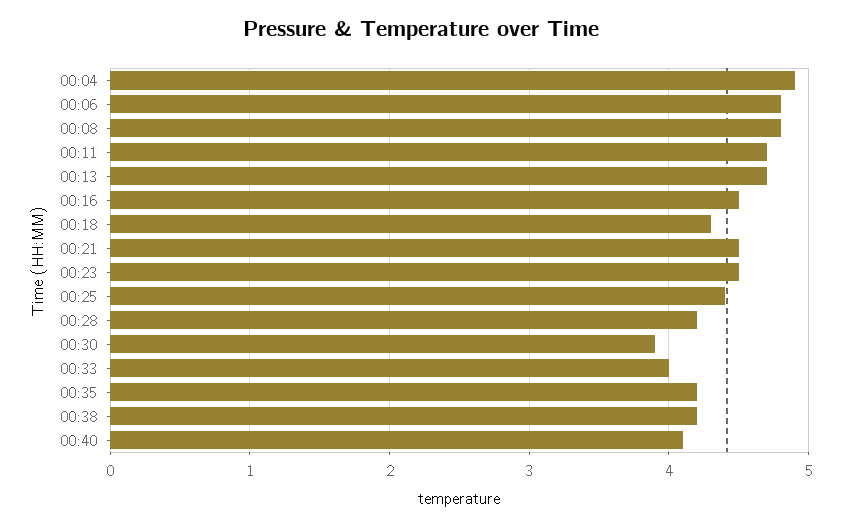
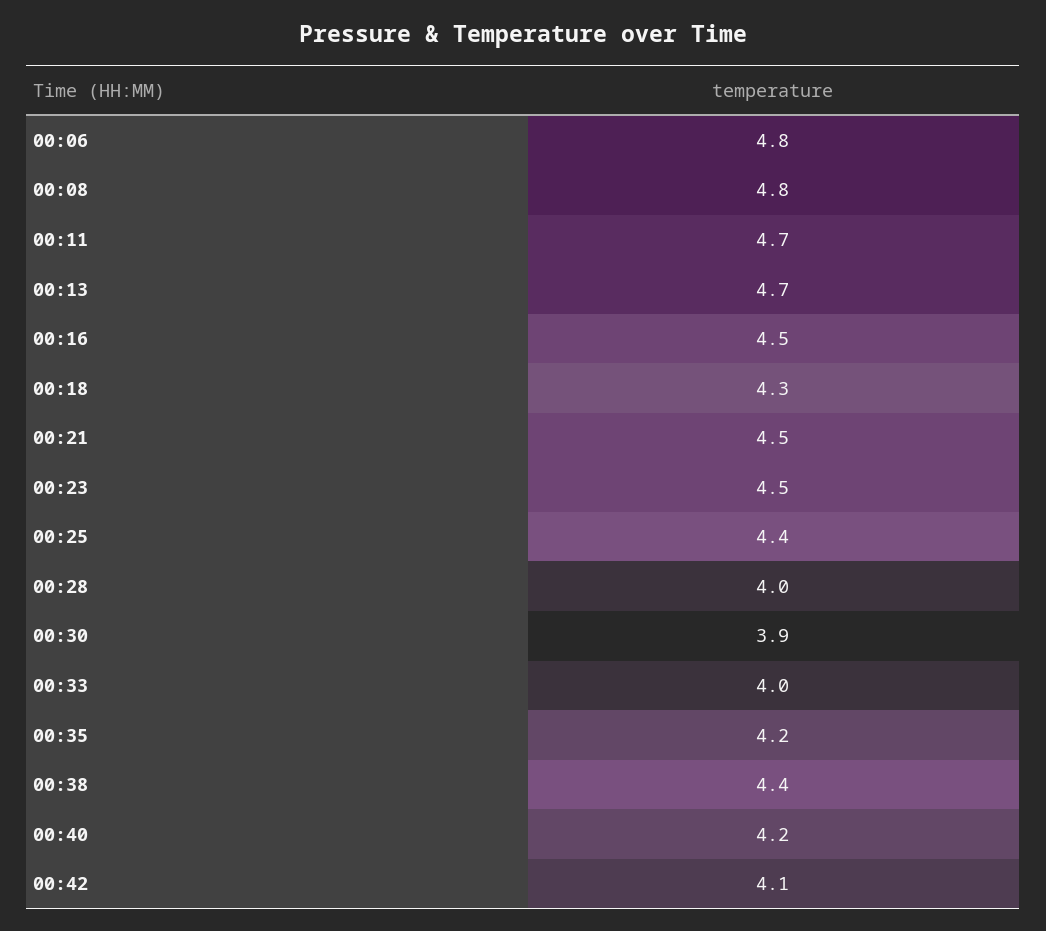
00:04: 4.9 -> none
00:28: 4.2 -> 4
00:38: 4.2 -> 4.4
00:40: 4.1 -> 4.2
00:42: none -> 4.1

